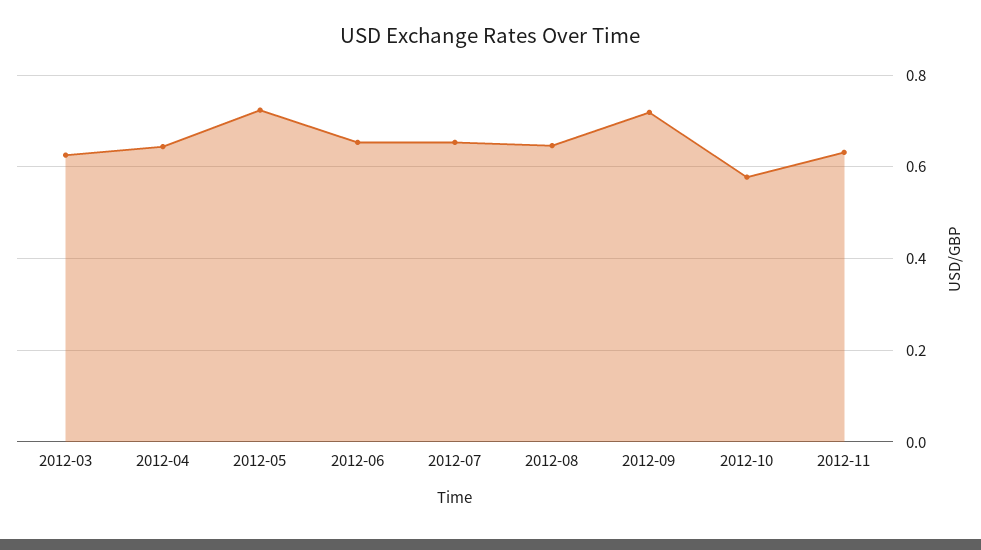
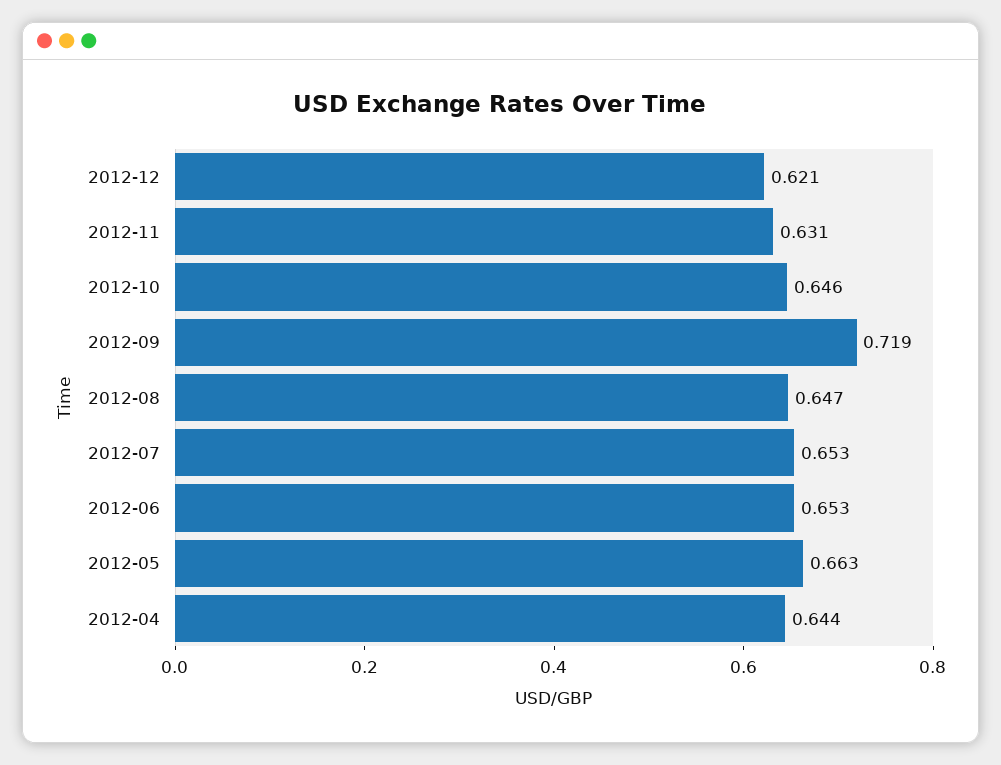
2012-03: 0.62 -> none
2012-05: 0.72 -> 0.663
2012-10: 0.58 -> 0.646
2012-12: none -> 0.621

